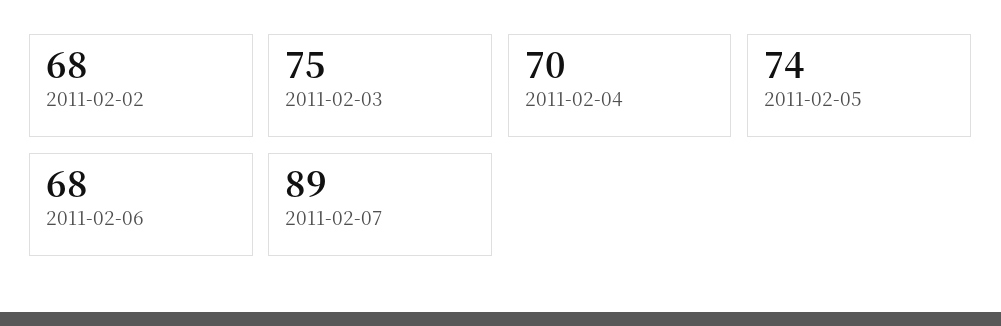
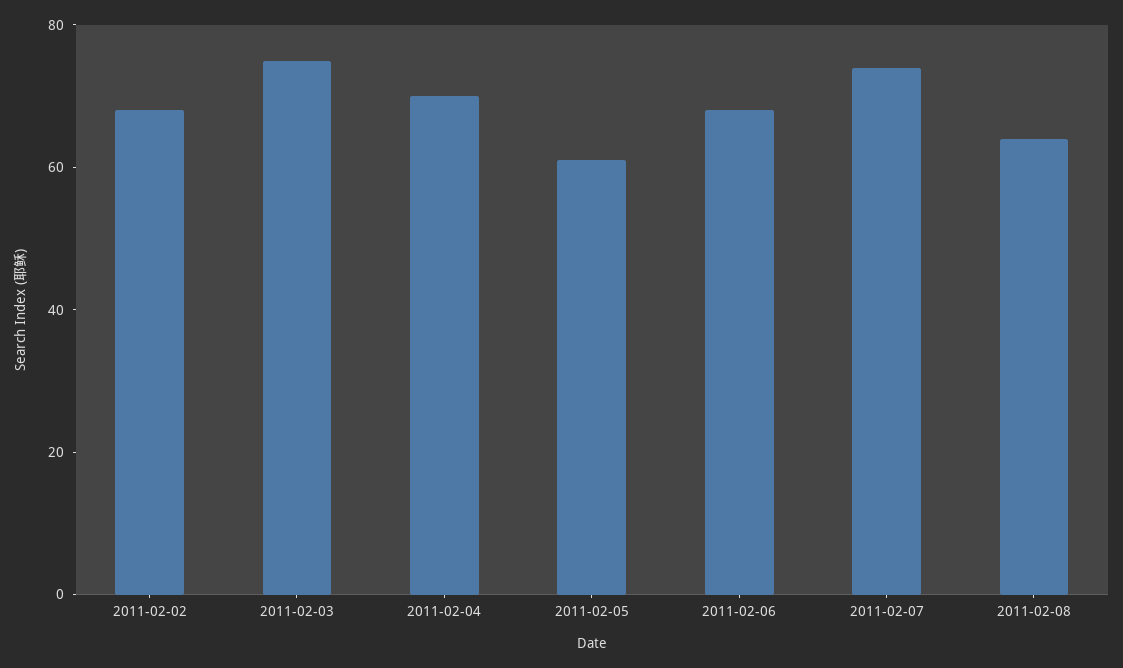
2011-02-05: 74 -> 60
2011-02-07: 89 -> 75
2011-02-08: none -> 65

